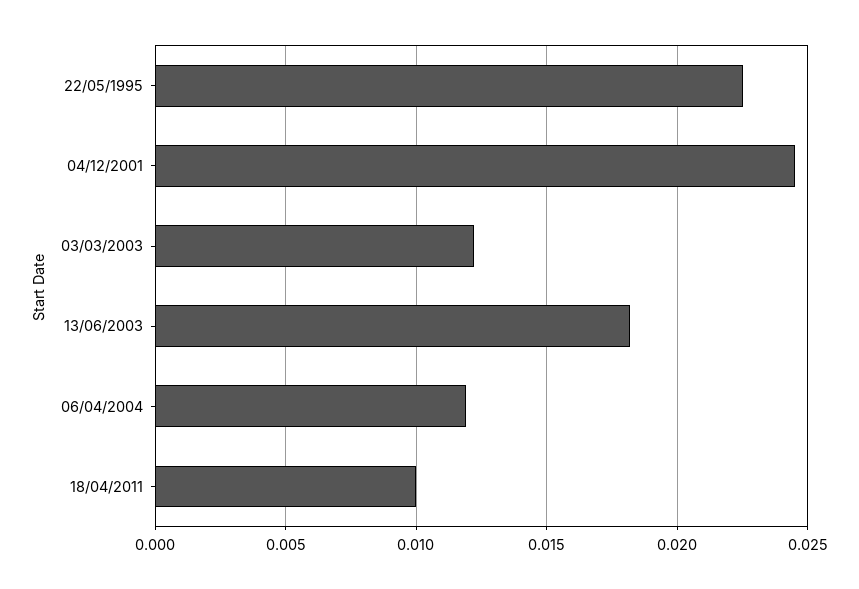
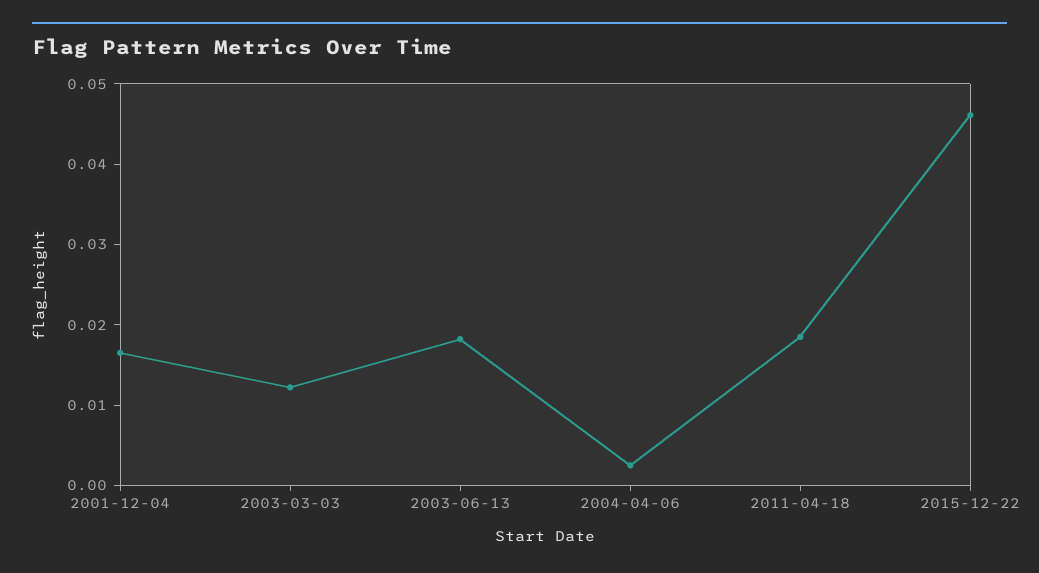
22/05/1995: 0.0225 -> none
04/12/2001: 0.0245 -> 0.016
06/04/2004: 0.012 -> 0.002
18/04/2011: 0.01 -> 0.018
2015-12-22: none -> 0.046

